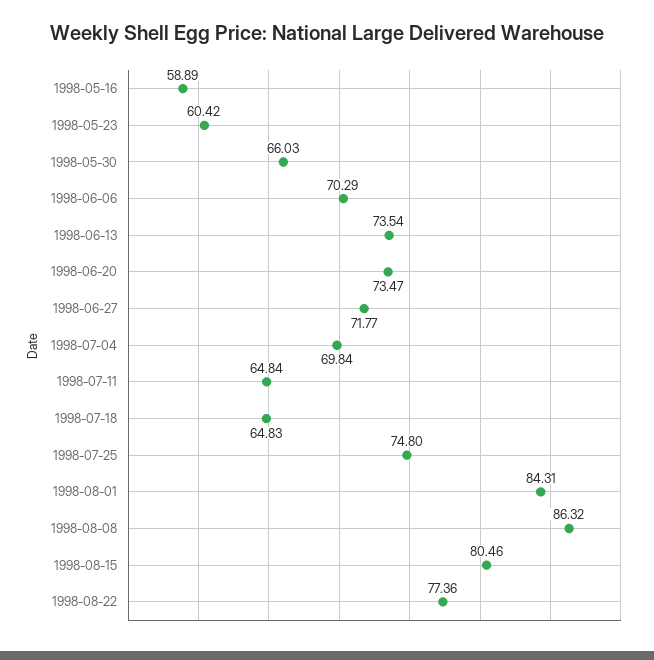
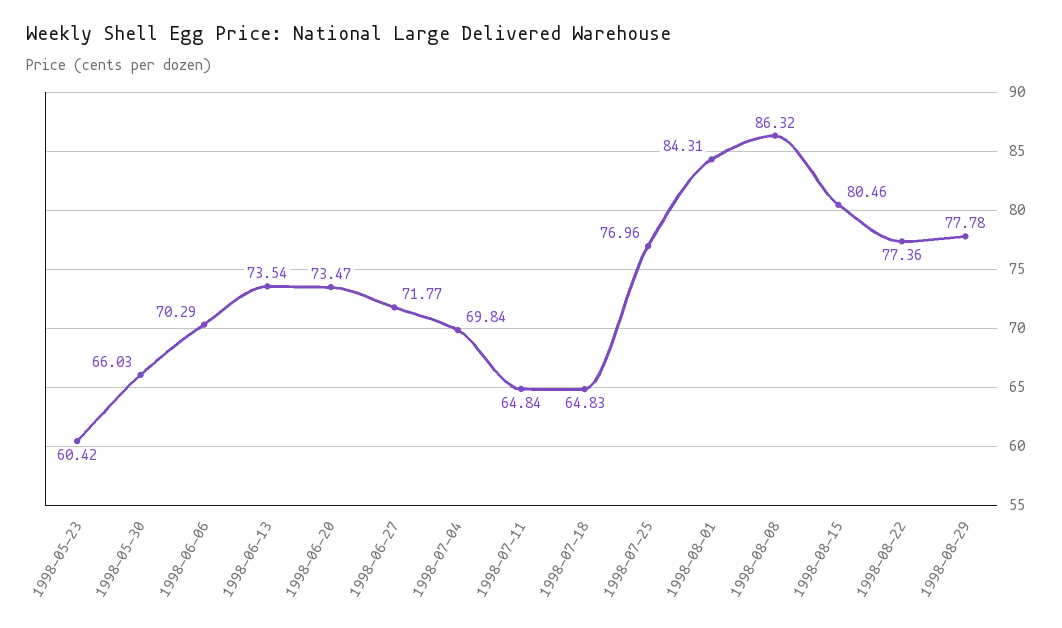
1998-05-16: 58.89 -> none
1998-07-25: 74.8 -> 76.96
1998-08-29: none -> 77.78

